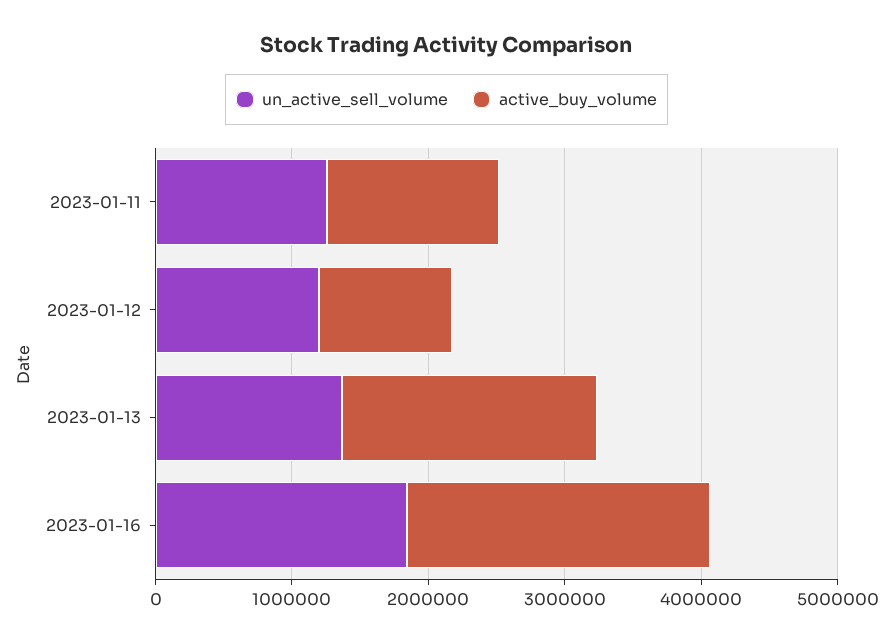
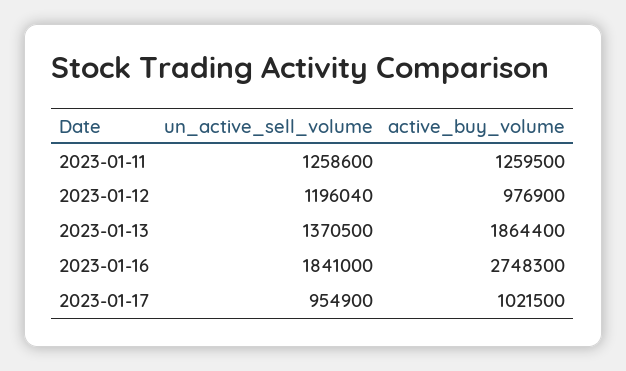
active_buy_volume, 2023-01-16: 2200000 -> 2748300
un_active_sell_volume, 2023-01-17: none -> 954900
active_buy_volume, 2023-01-17: none -> 1021500

